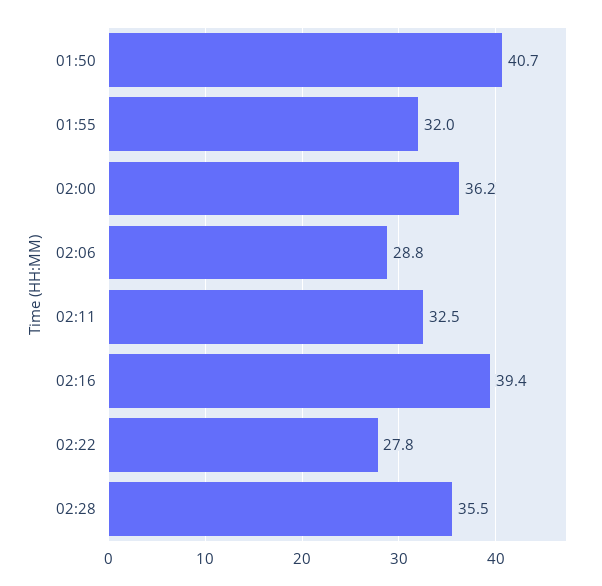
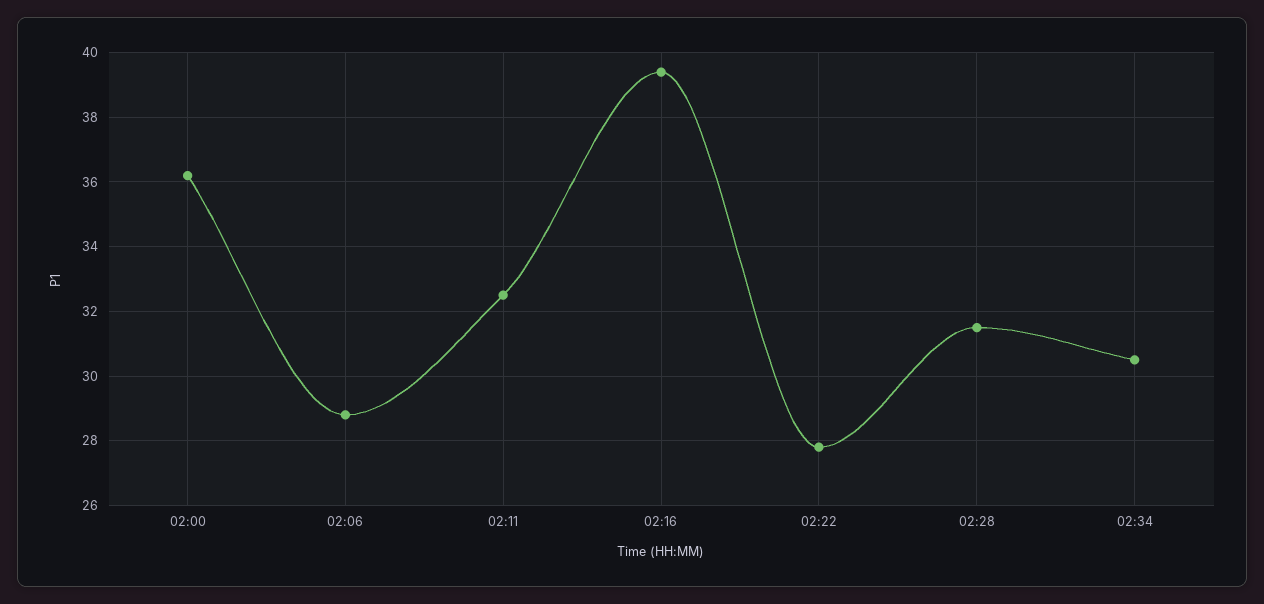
01:50: 40.7 -> none
01:55: 32 -> none
02:28: 35.5 -> 31.5
02:34: none -> 30.5

